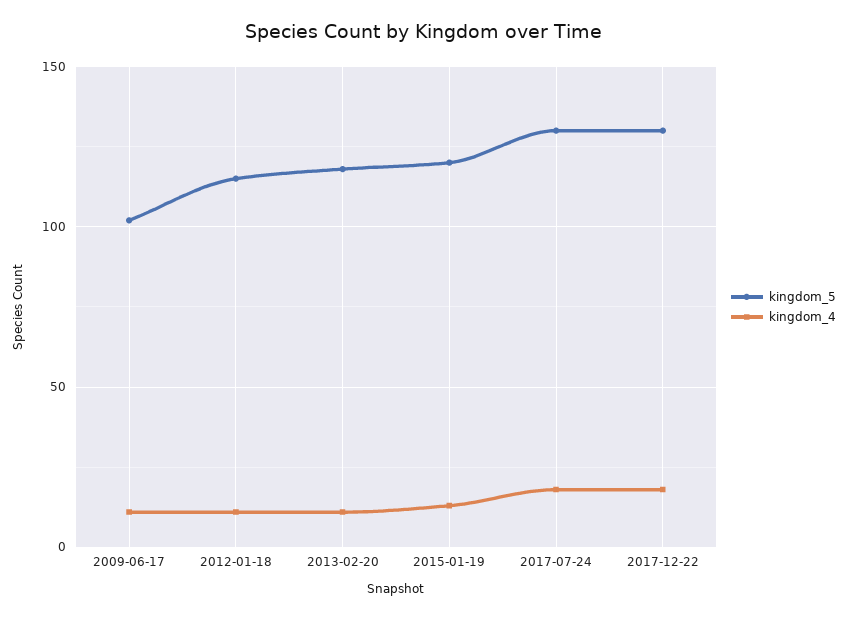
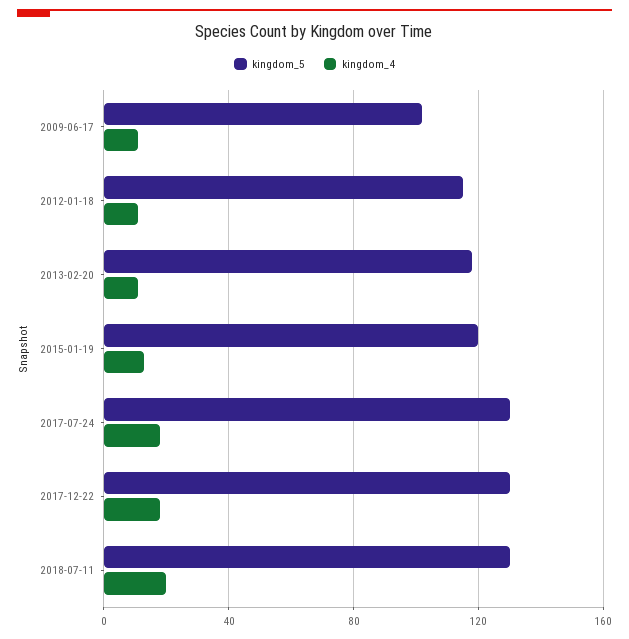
kingdom_5, 2018-07-11: none -> 130
kingdom_4, 2018-07-11: none -> 20

